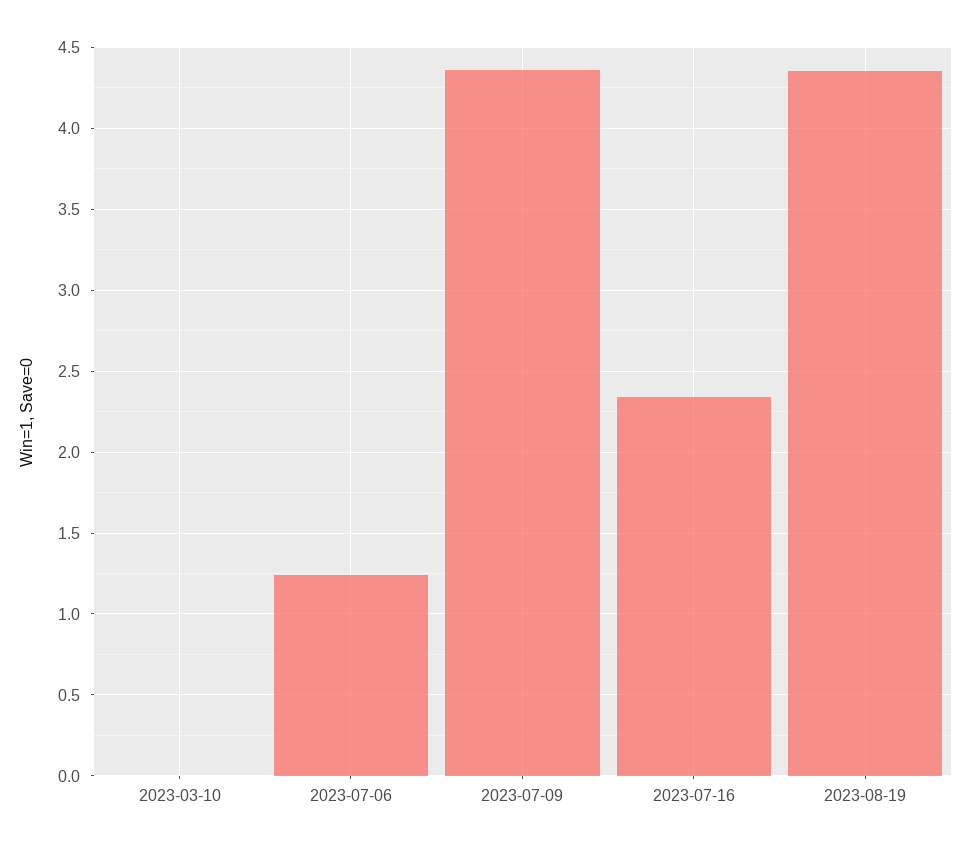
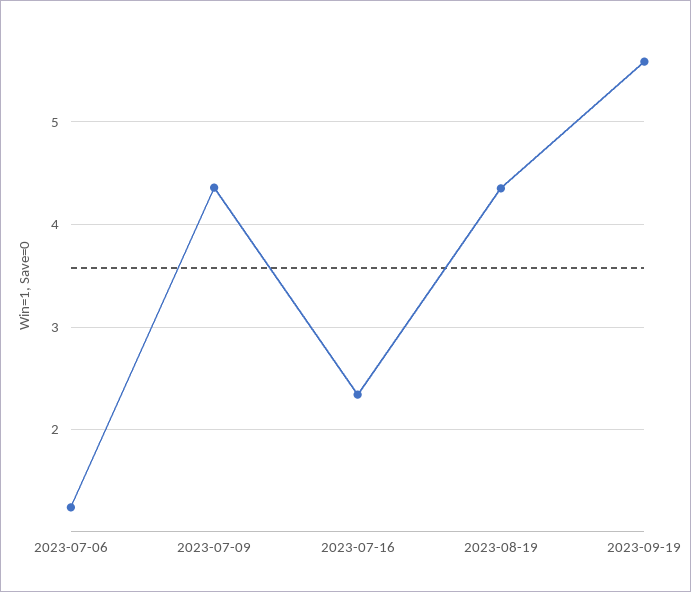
2023-03-10: 0 -> none
2023-09-19: none -> 5.6

